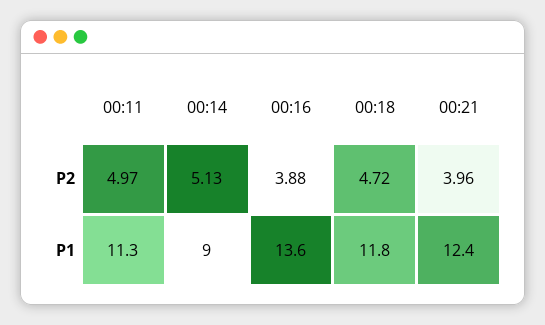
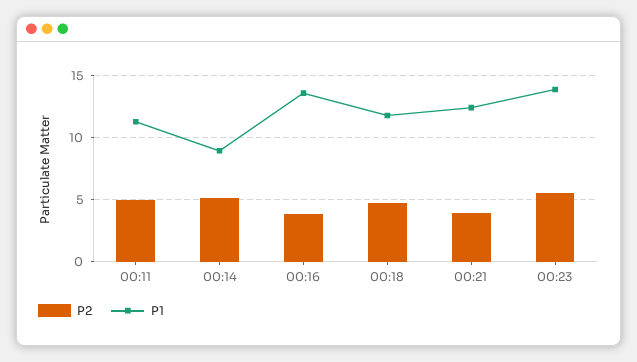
P2, 00:23: none -> 5.5
P1, 00:23: none -> 14

